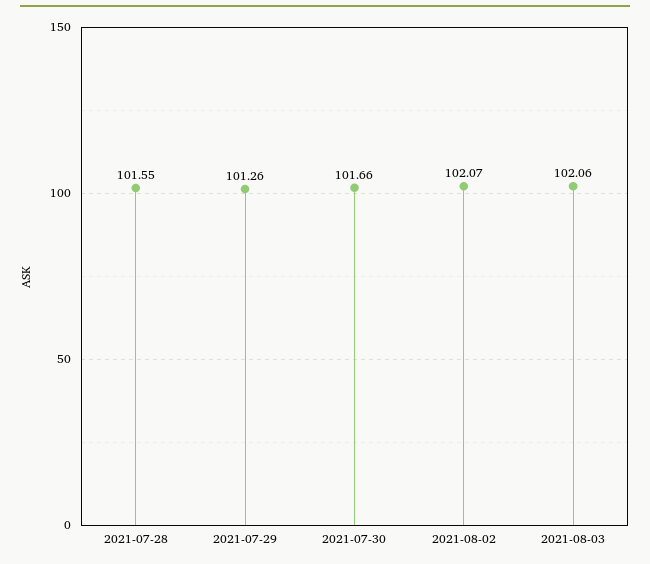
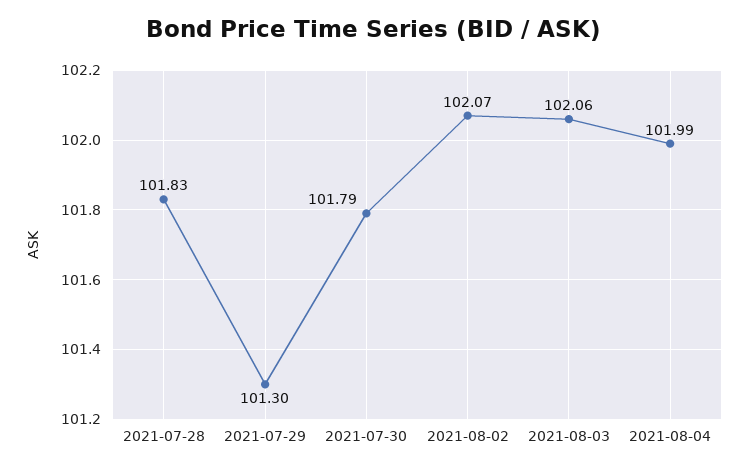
2021-07-28: 101.55 -> 101.83
2021-07-29: 101.26 -> 101.3
2021-07-30: 101.66 -> 101.79
2021-08-04: none -> 101.99

